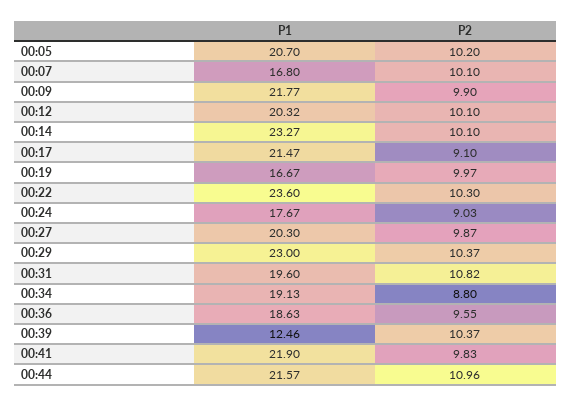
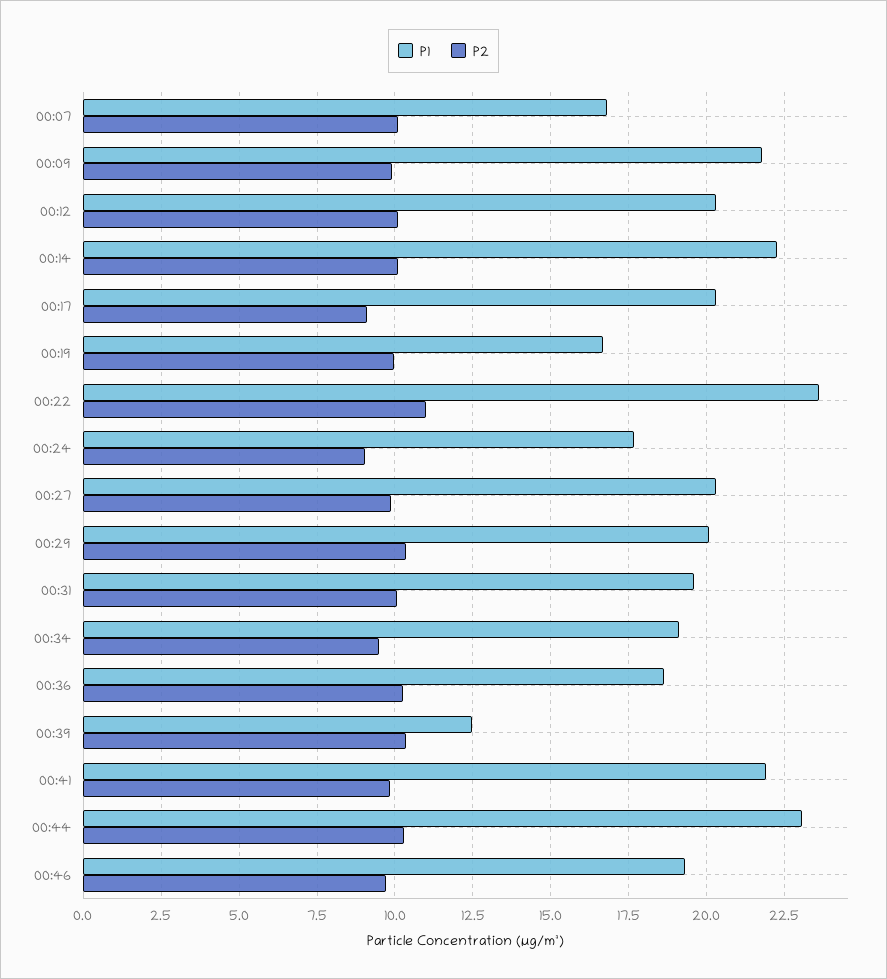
P1, 00:05: 20.7 -> none
P2, 00:05: 10.2 -> none
P1, 00:14: 23.27 -> 22.25
P1, 00:17: 21.47 -> 20.25
P2, 00:22: 10.3 -> 11
P1, 00:29: 23 -> 20
P2, 00:31: 10.82 -> 10
P2, 00:34: 8.8 -> 9.5
P2, 00:36: 9.55 -> 10.25
P1, 00:44: 21.57 -> 23
P2, 00:44: 10.96 -> 10.25
P1, 00:46: none -> 19.25
P2, 00:46: none -> 9.75

